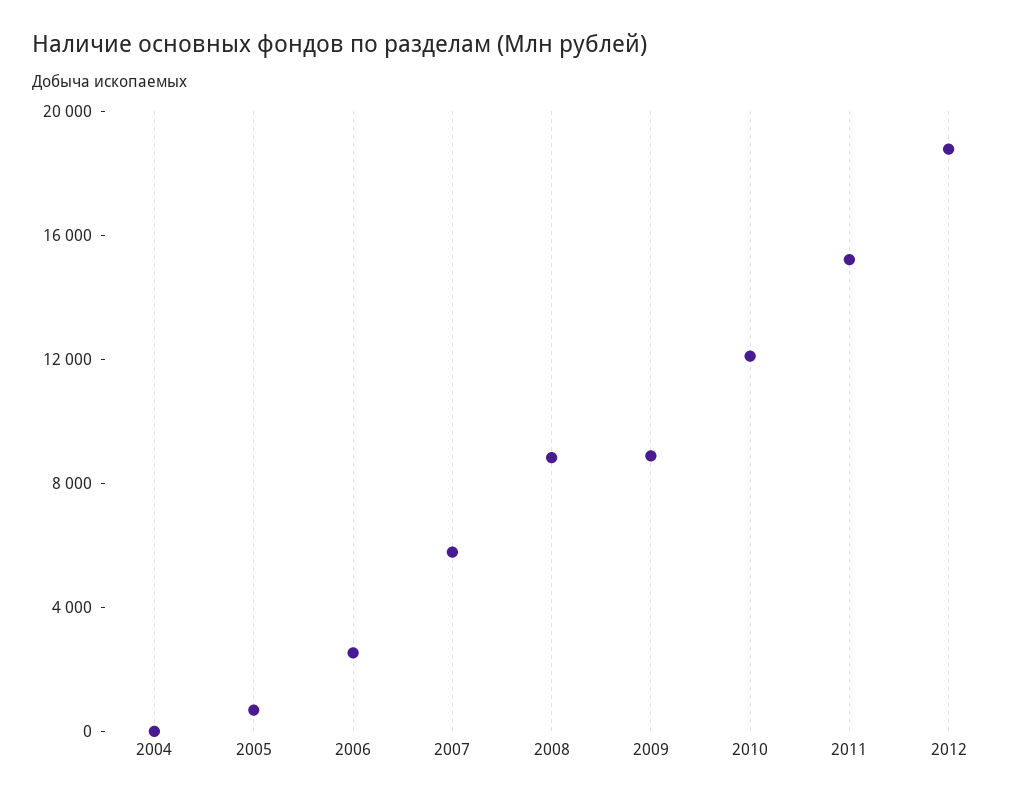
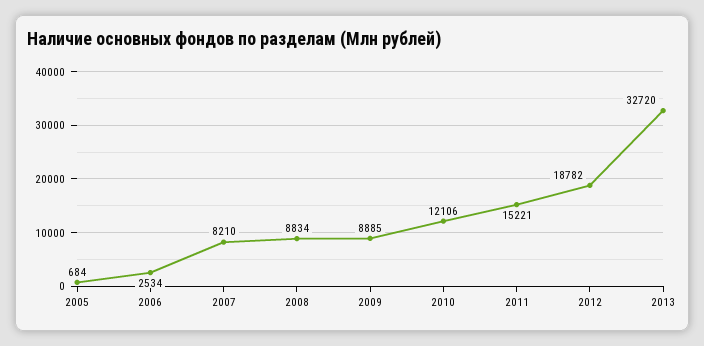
2004: 0 -> none
2007: 6000 -> 8210
2013: none -> 32720

